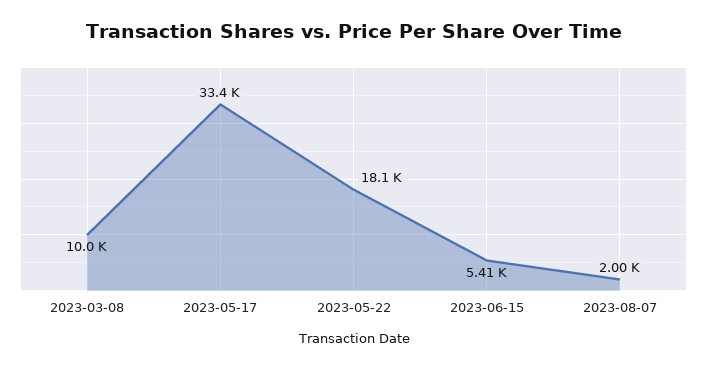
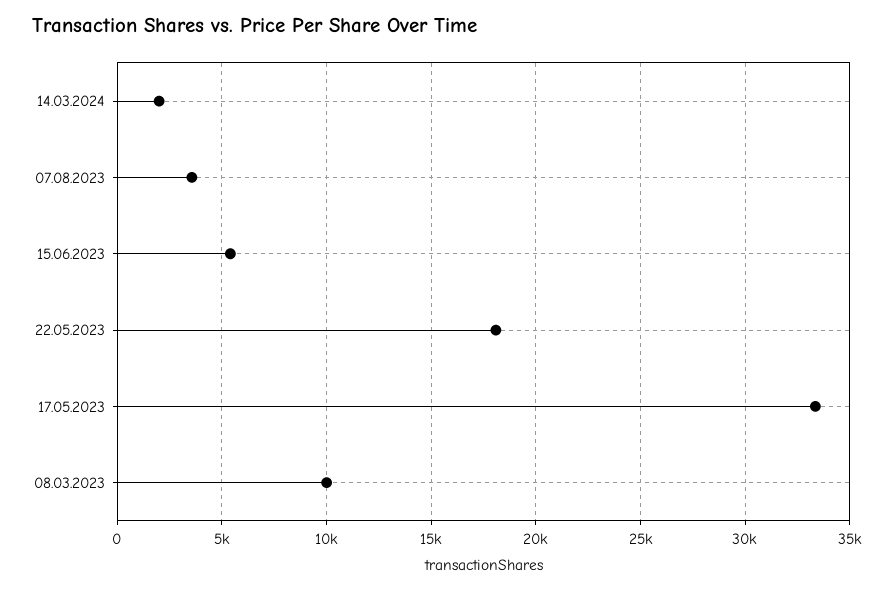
2023-08-07: 2000 -> 3500
14.03.2024: none -> 2000

